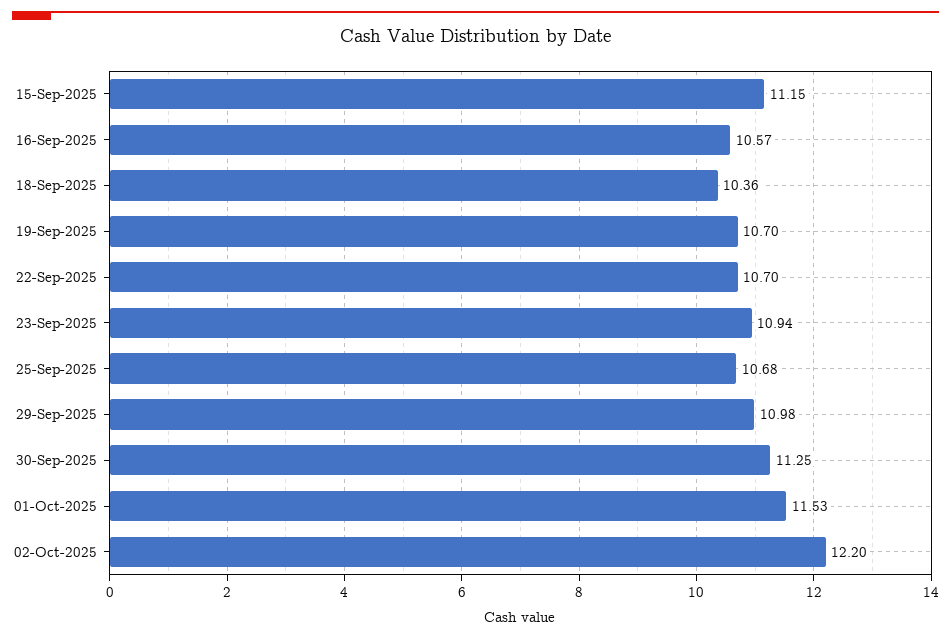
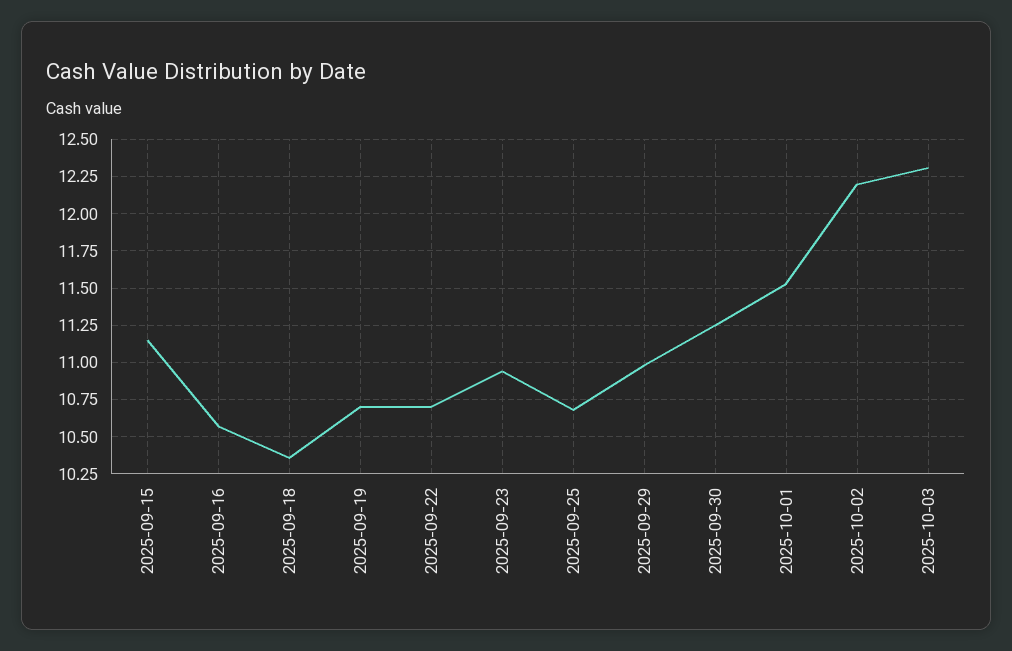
2025-10-03: none -> 12.3

